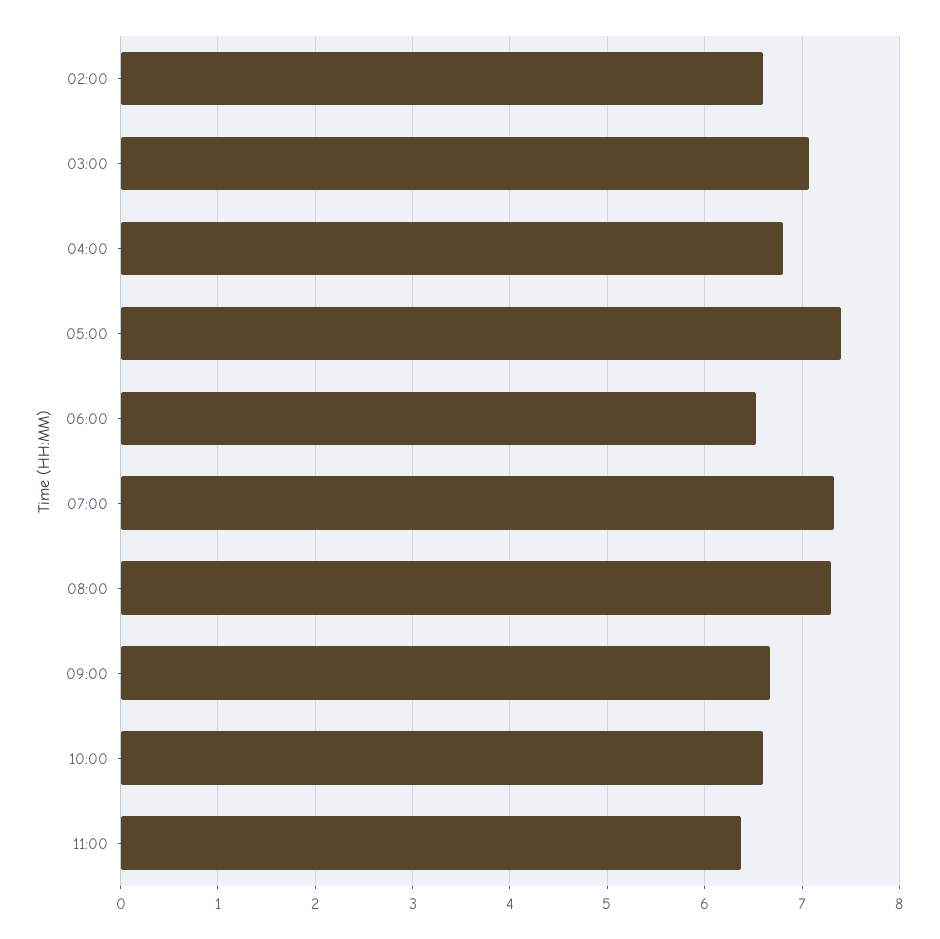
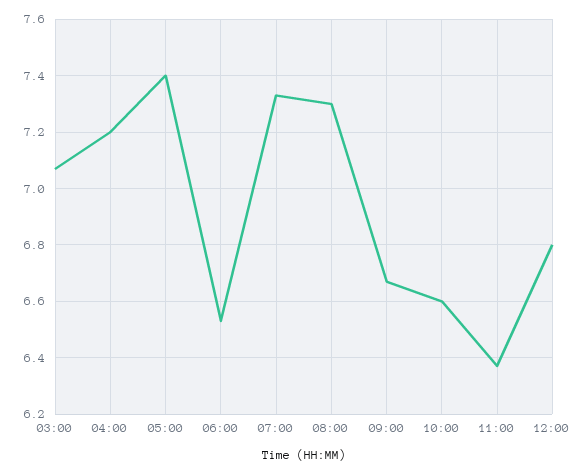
02:00: 6.6 -> none
04:00: 6.8 -> 7.2
12:00: none -> 6.8

